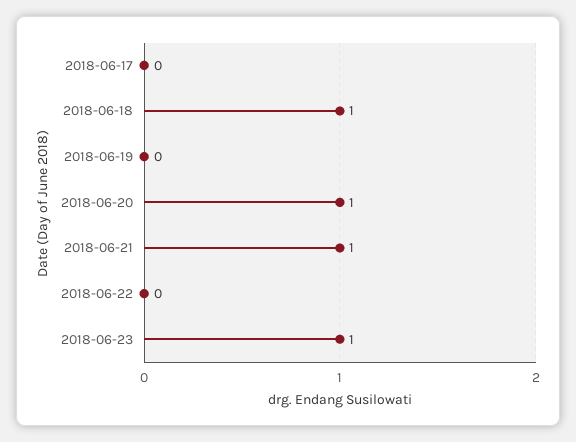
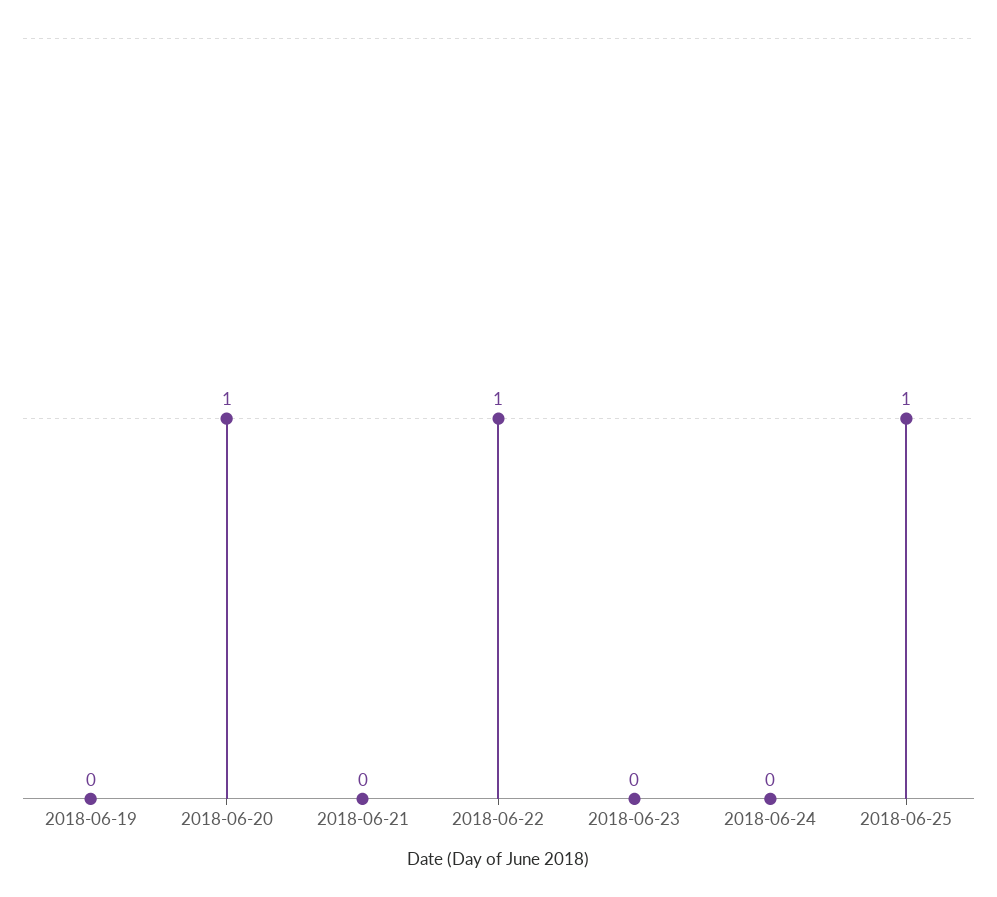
2018-06-17: 0 -> none
2018-06-18: 1 -> none
2018-06-21: 1 -> 0
2018-06-22: 0 -> 1
2018-06-23: 1 -> 0
2018-06-24: none -> 0
2018-06-25: none -> 1

